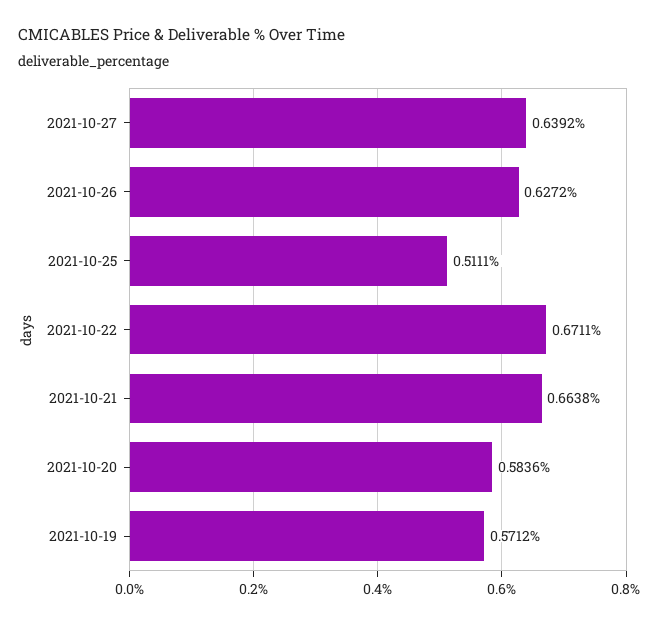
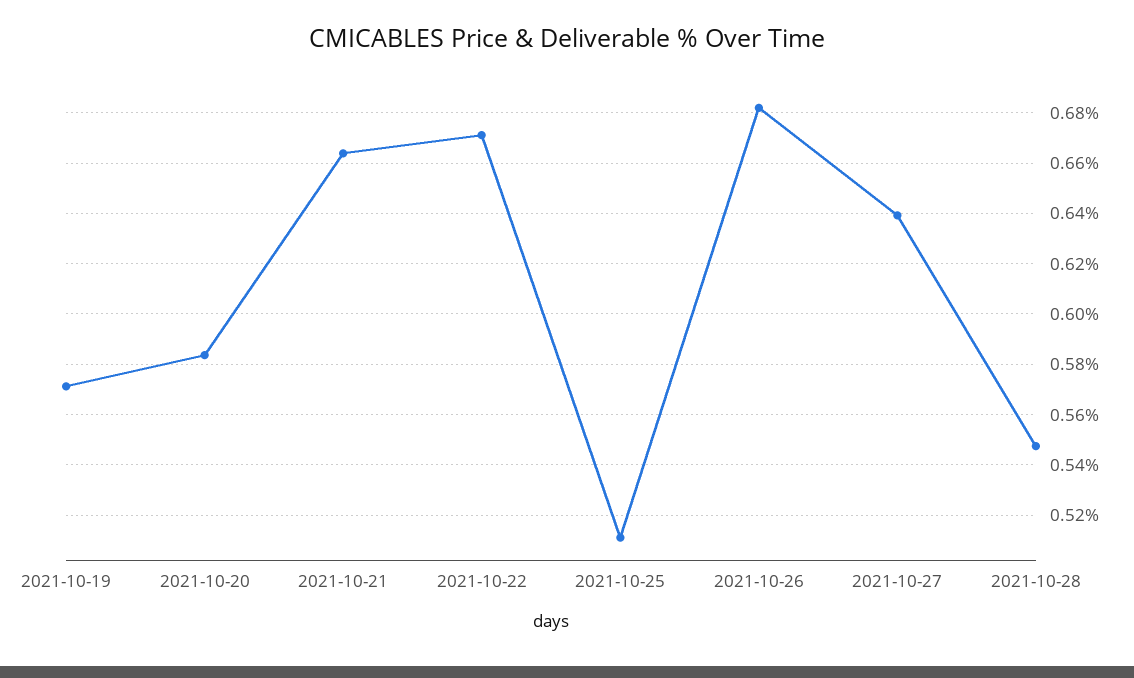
2021-10-26: 0.6272 -> 0.6825
2021-10-28: none -> 0.5475

